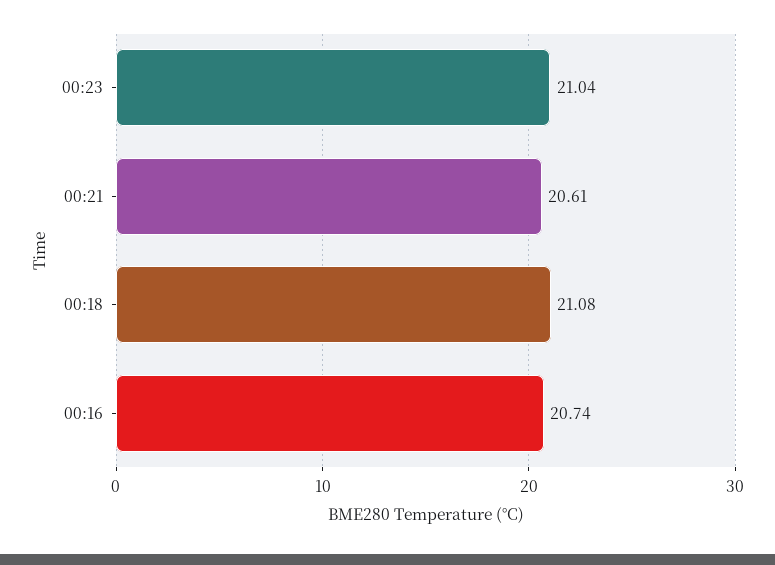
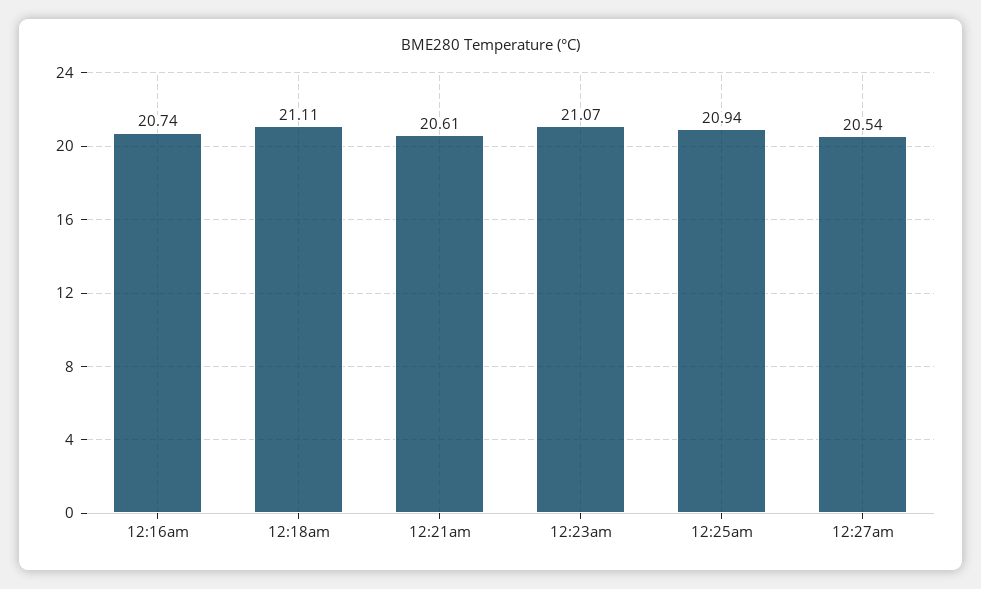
00:23: 21.04 -> 21.07
00:18: 21.08 -> 21.11
12:25am: none -> 20.94
12:27am: none -> 20.54

